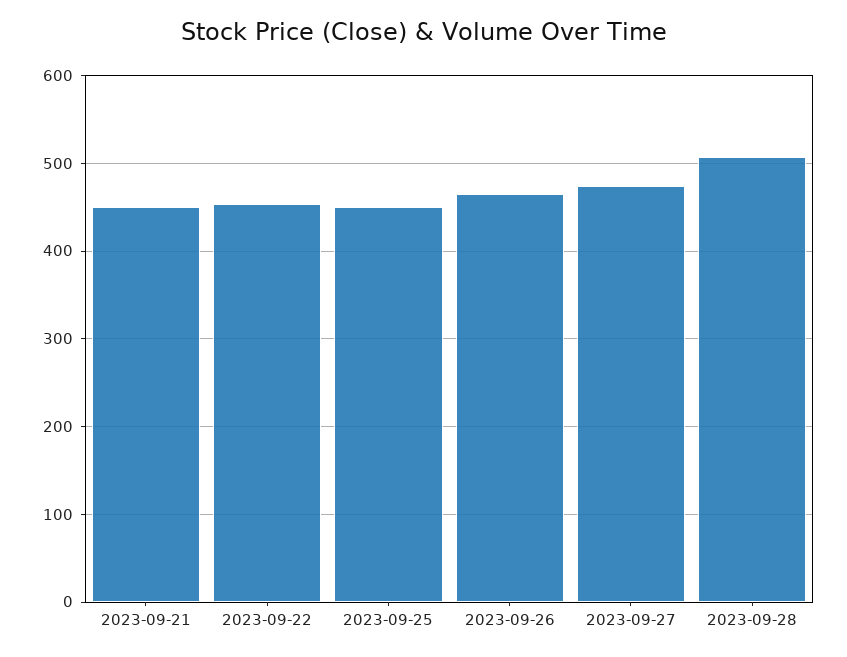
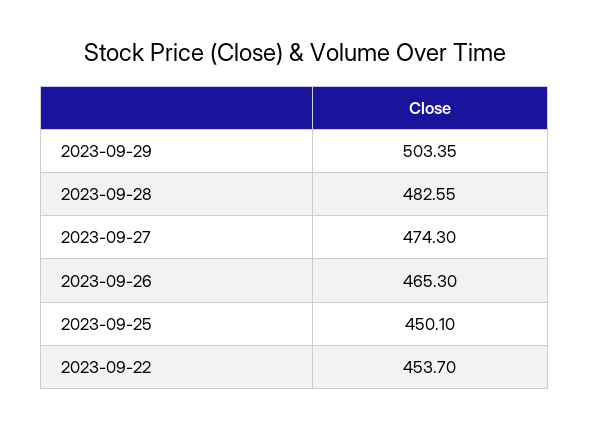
2023-09-21: 450 -> none
2023-09-28: 510 -> 482.55
2023-09-29: none -> 503.35

